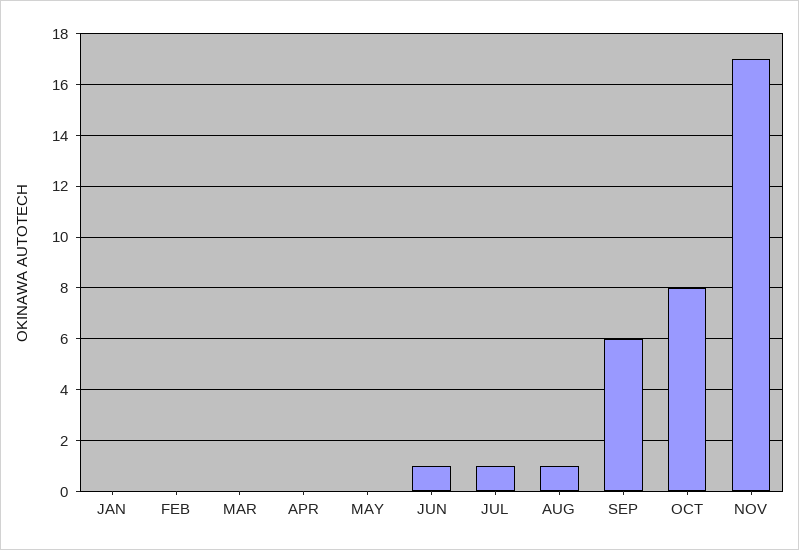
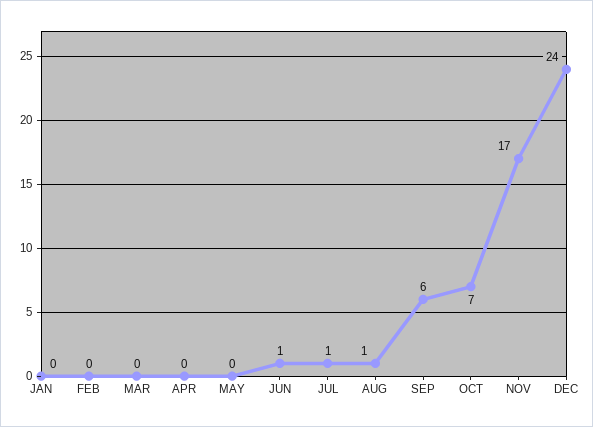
OCT: 8 -> 7
DEC: none -> 24

